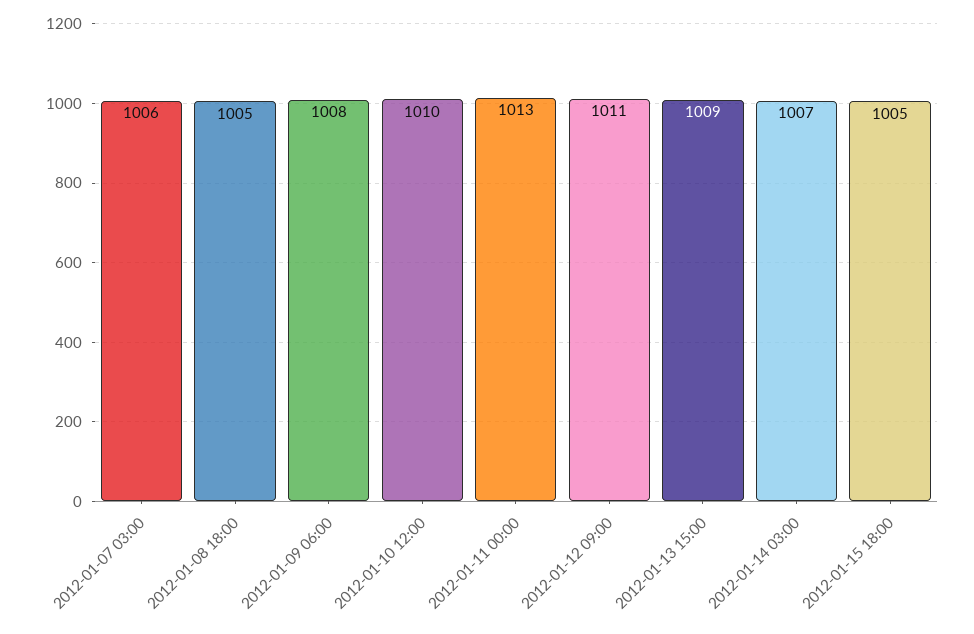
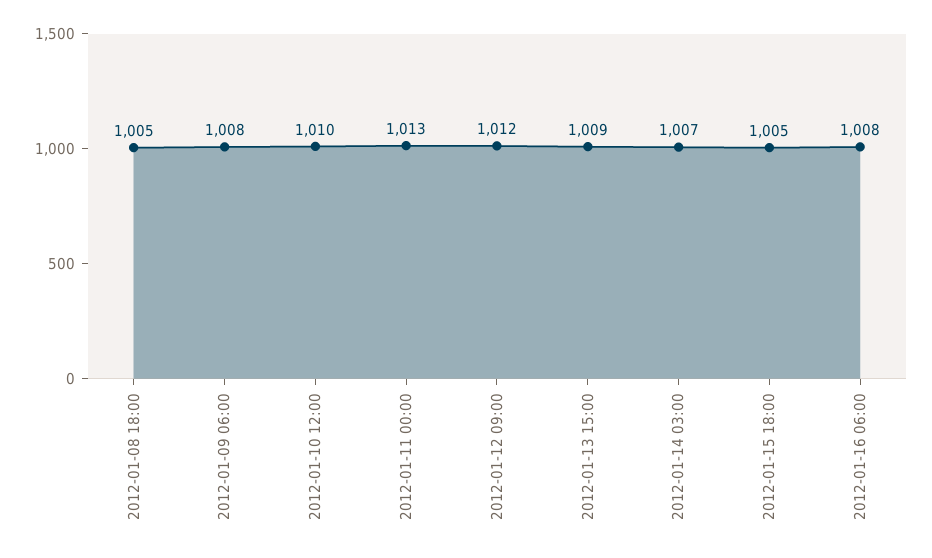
2012-01-07 03:00: 1006 -> none
2012-01-12 09:00: 1011 -> 1012
2012-01-16 06:00: none -> 1008

